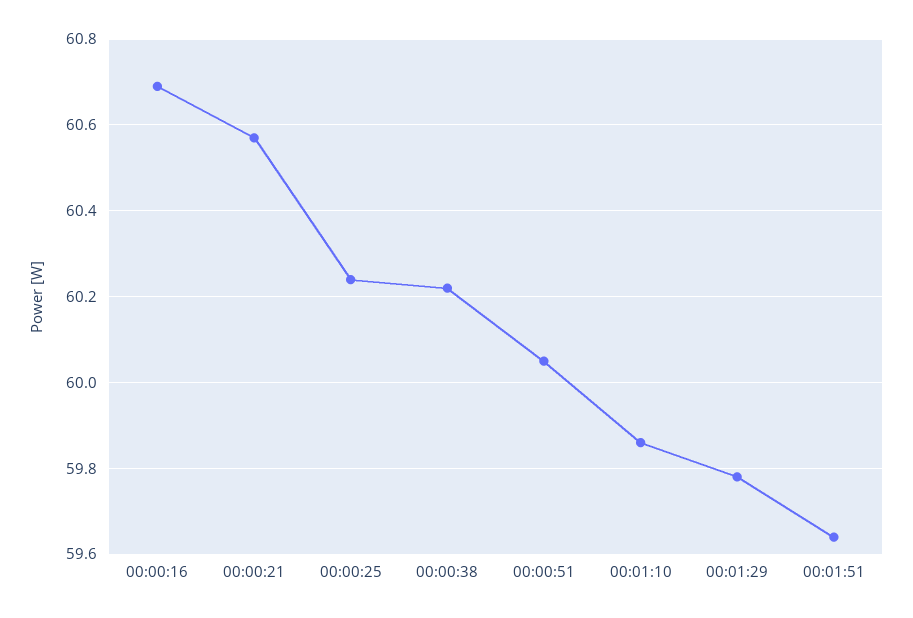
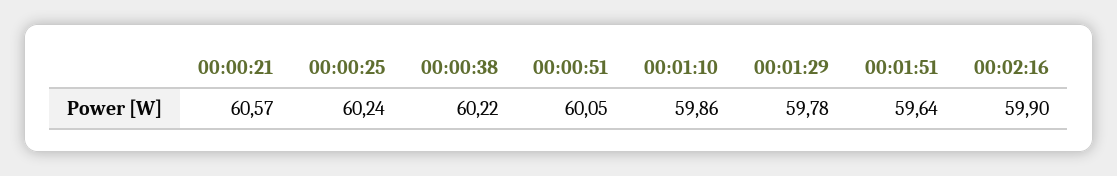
00:00:16: 60.7 -> none
00:02:16: none -> 59.9

